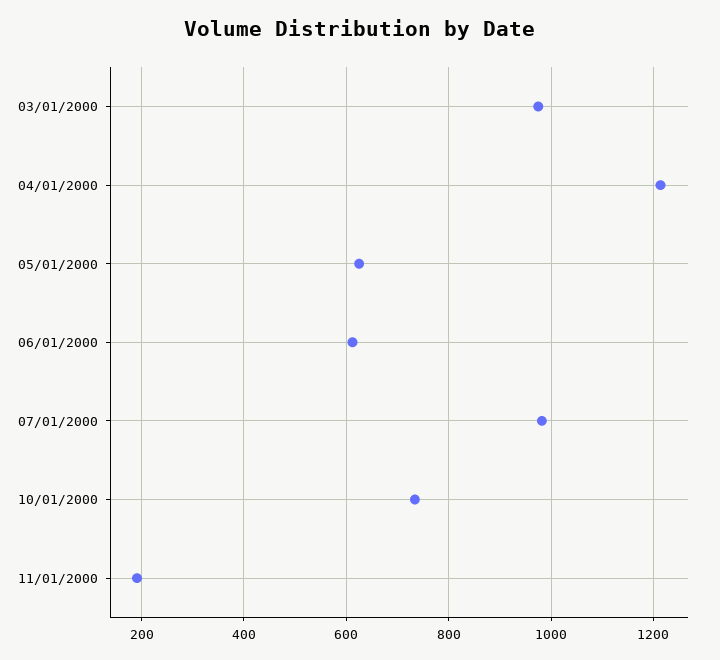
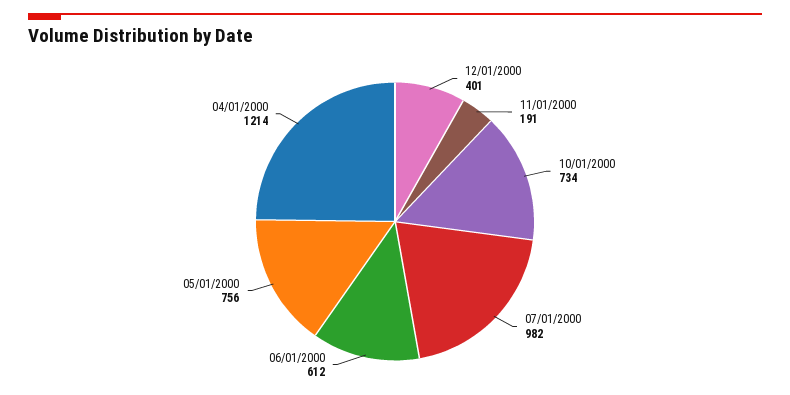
03/01/2000: 980 -> none
05/01/2000: 620 -> 756
12/01/2000: none -> 401

